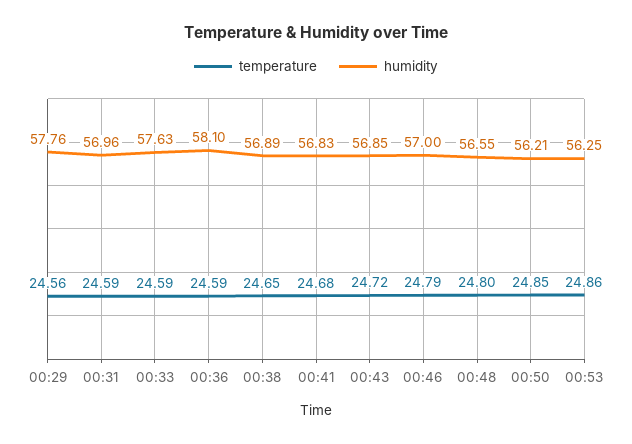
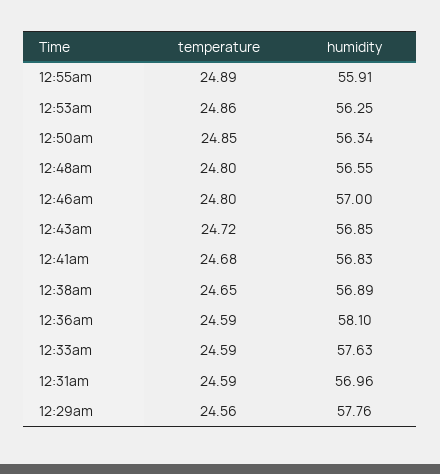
temperature, 00:46: 24.79 -> 24.8
humidity, 00:50: 56.21 -> 56.34
temperature, 12:55am: none -> 24.89
humidity, 12:55am: none -> 55.91

